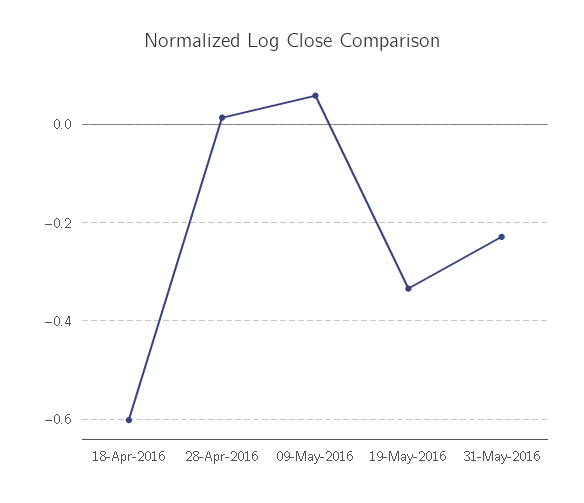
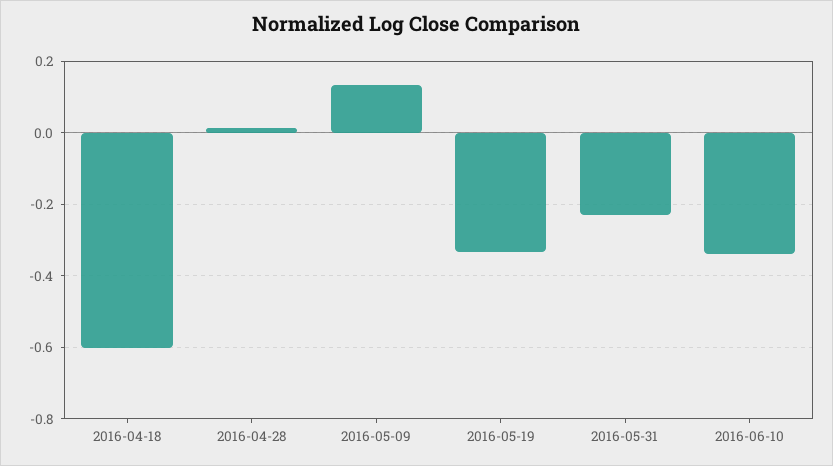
09-May-2016: 0.06 -> 0.14
2016-06-10: none -> -0.34

